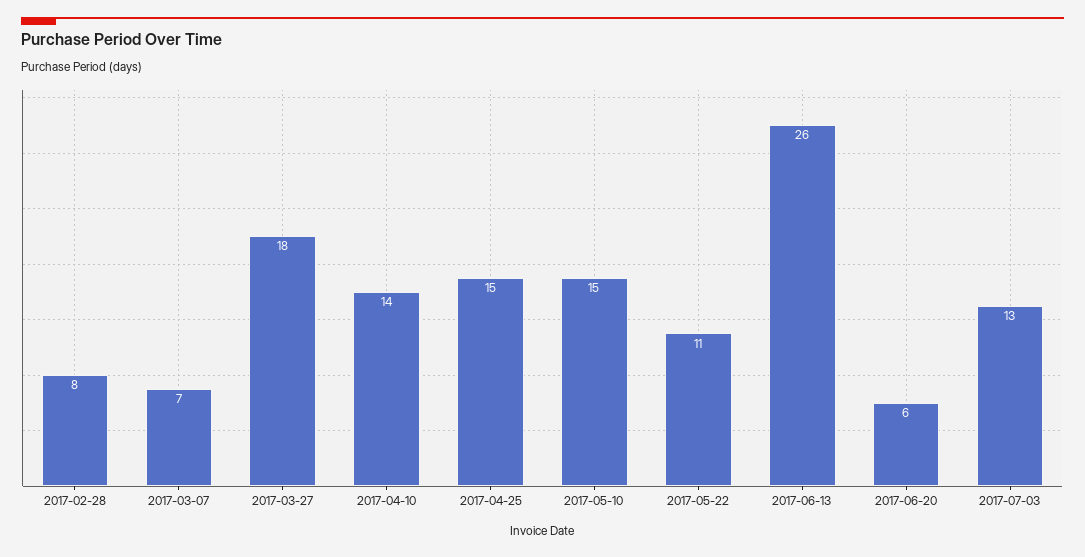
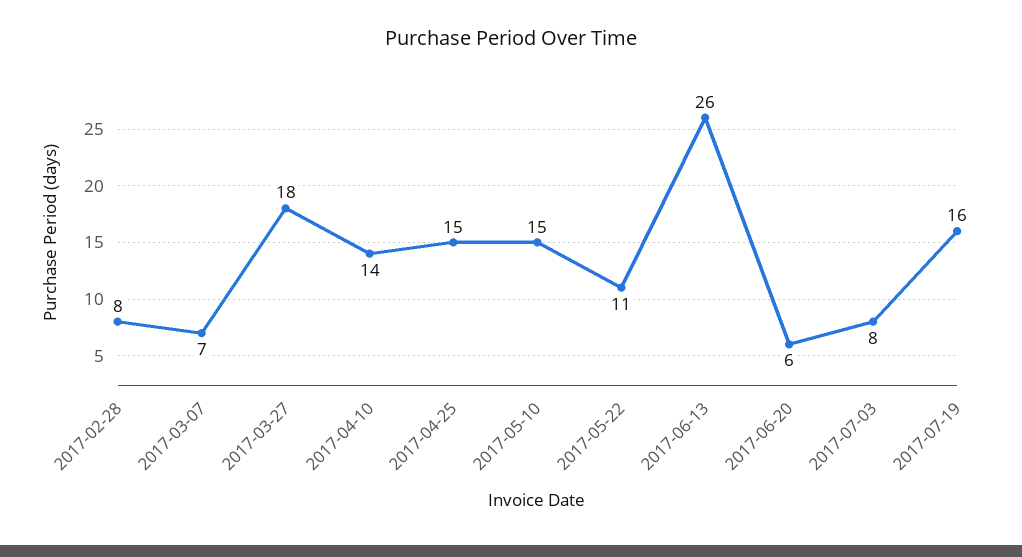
2017-07-03: 13 -> 8
2017-07-19: none -> 16

